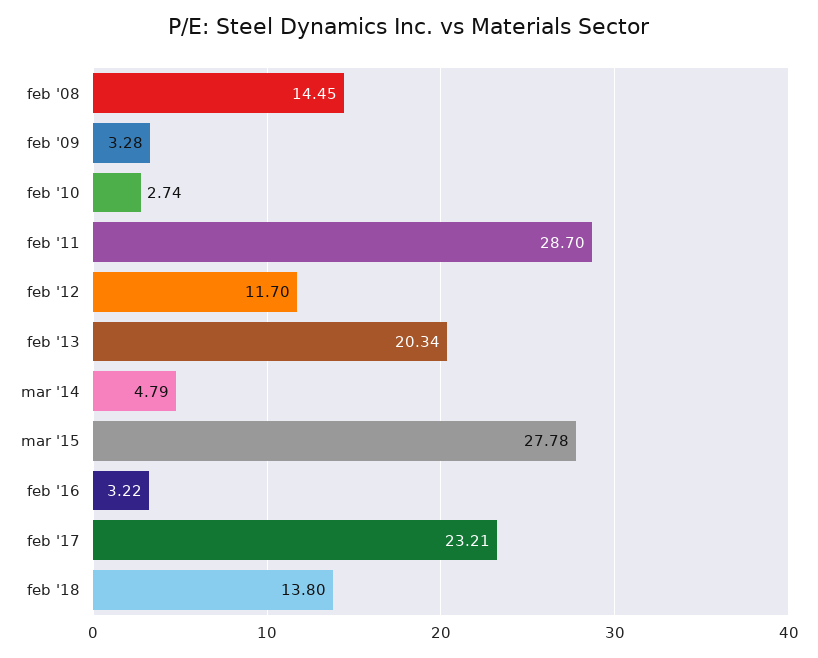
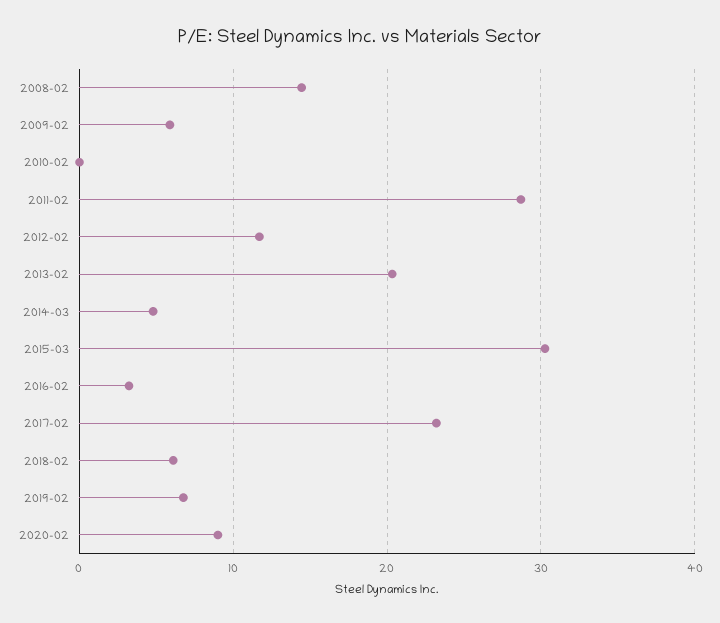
feb '09: 3.28 -> 6
feb '10: 2.74 -> 0
mar '15: 27.78 -> 30
feb '18: 13.8 -> 6
2019-02: none -> 7
2020-02: none -> 9

